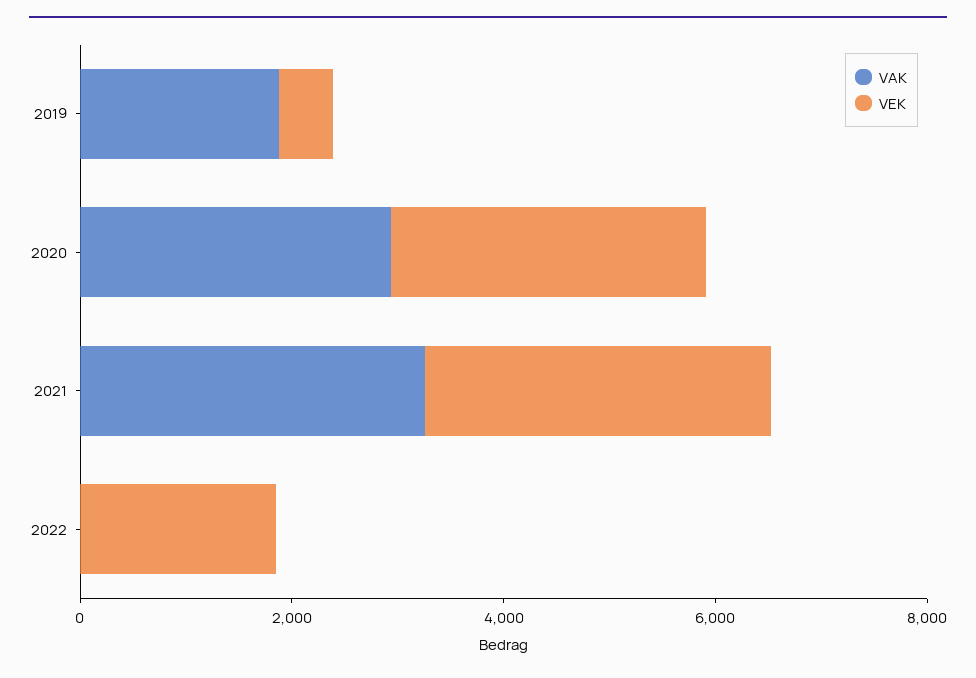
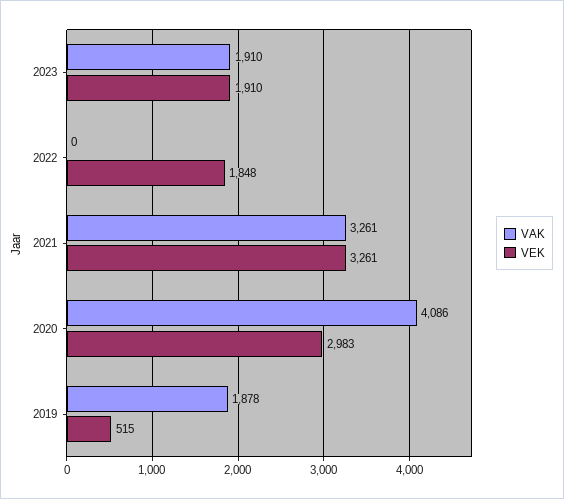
VAK, 2020: 3000 -> 4086
VAK, 2023: none -> 1910
VEK, 2023: none -> 1910

